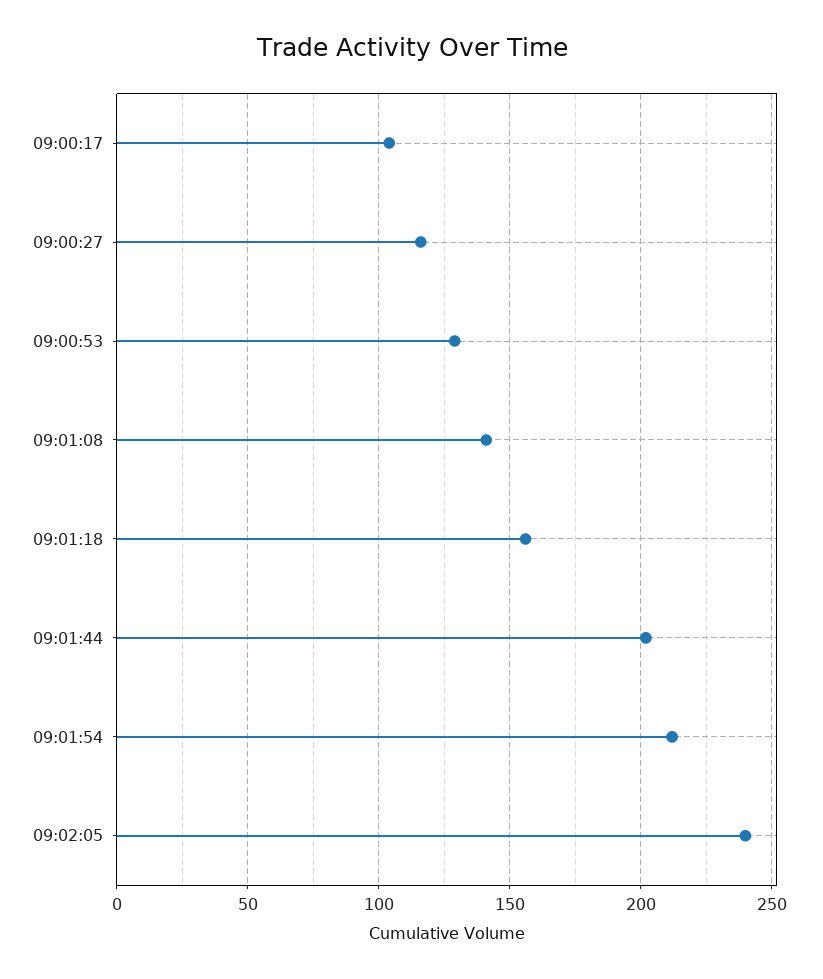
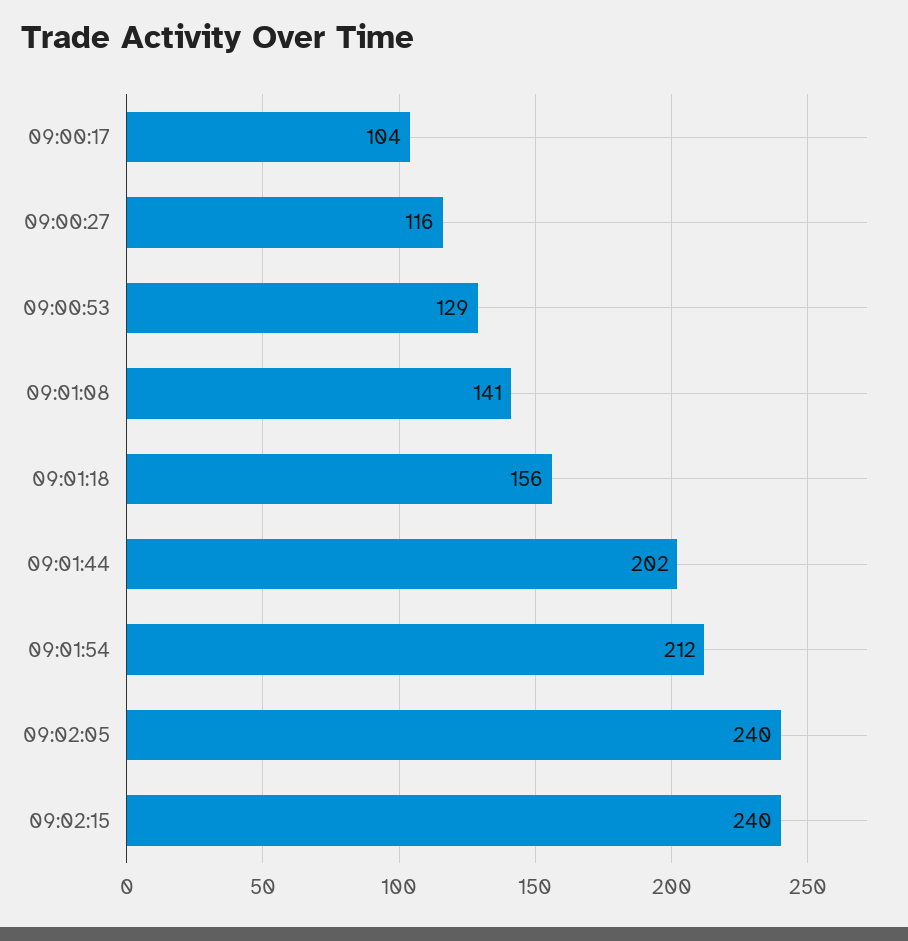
09:02:15: none -> 240

